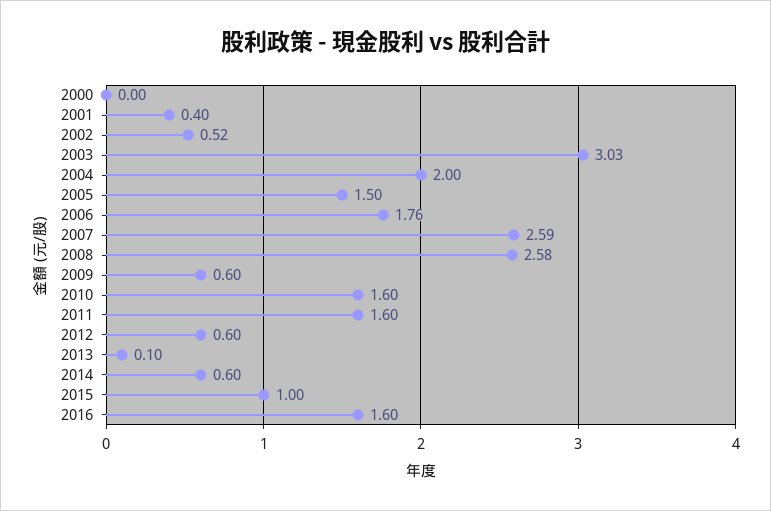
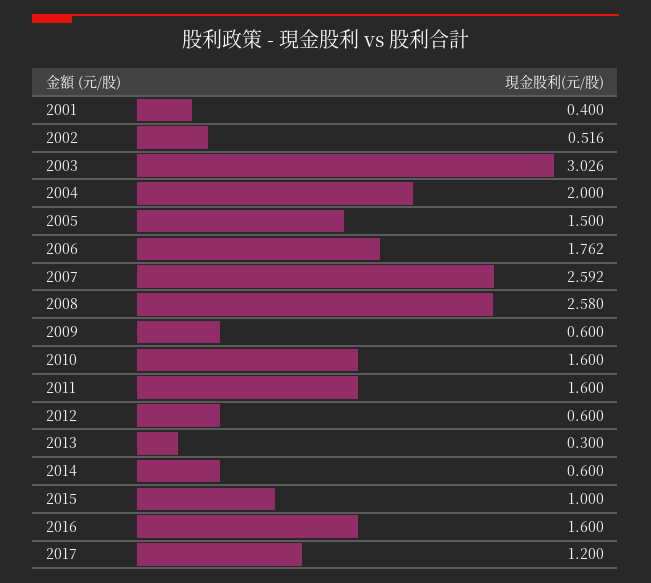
2000: 0 -> none
2013: 0.1 -> 0.3
2017: none -> 1.2

